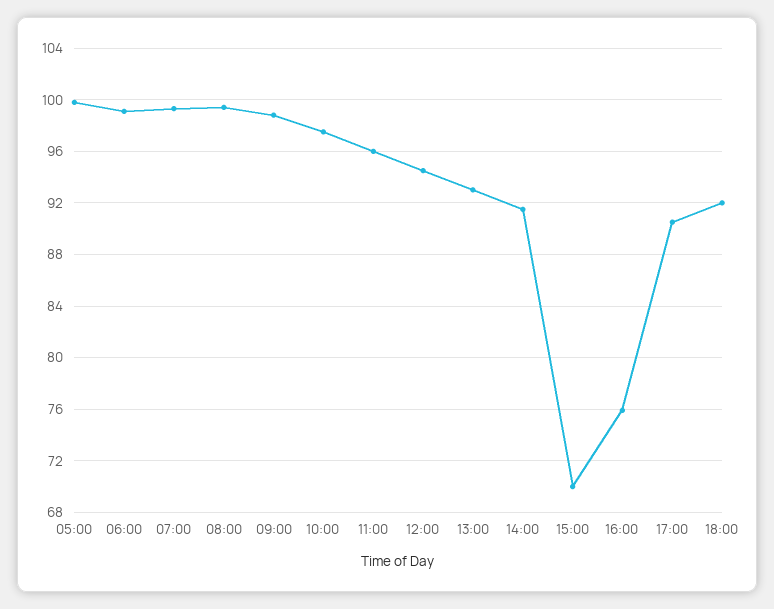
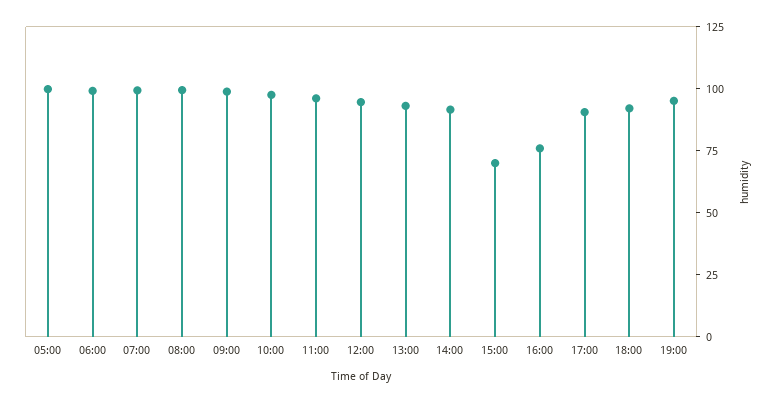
19:00: none -> 95

